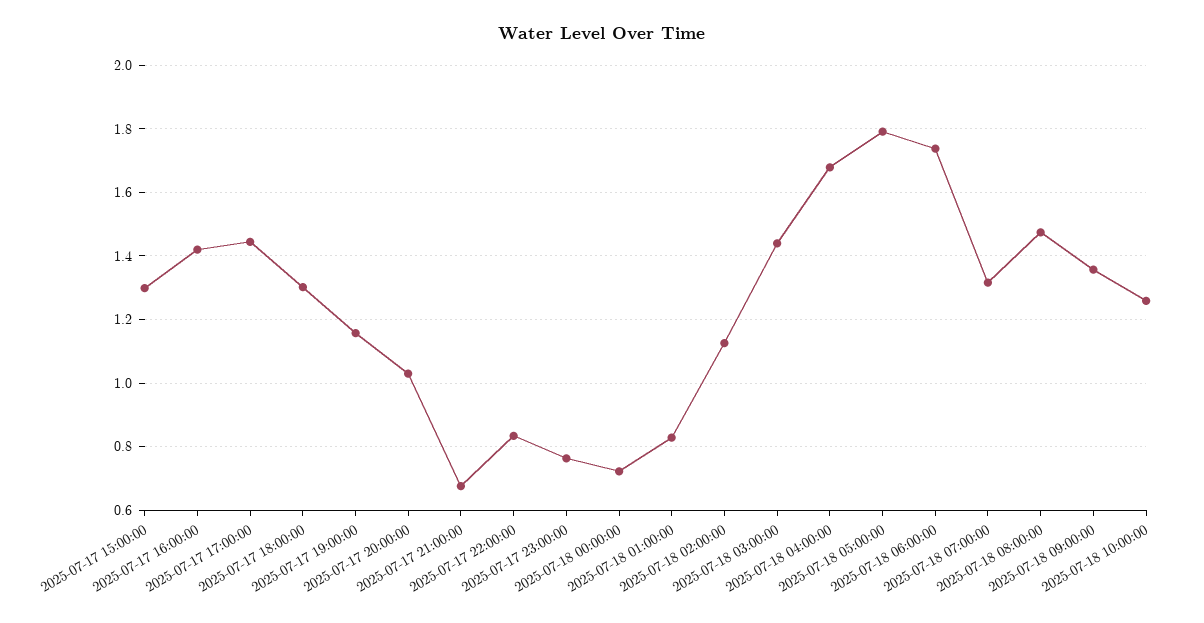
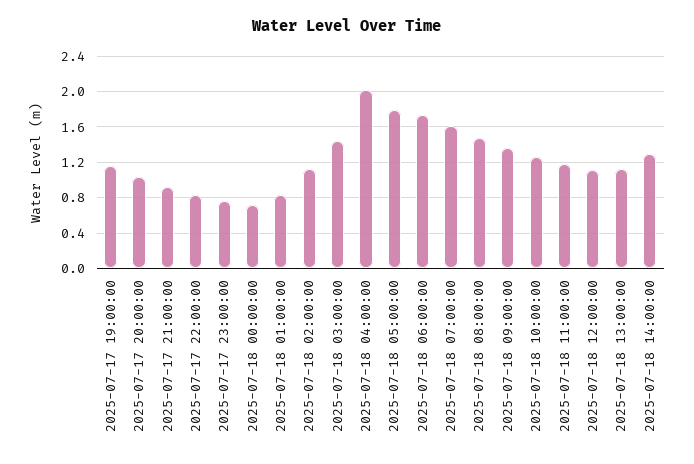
2025-07-17 15:00:00: 1.3 -> none
2025-07-17 16:00:00: 1.42 -> none
2025-07-17 17:00:00: 1.44 -> none
2025-07-17 18:00:00: 1.3 -> none
2025-07-17 21:00:00: 0.68 -> 0.9
2025-07-18 04:00:00: 1.68 -> 2
2025-07-18 07:00:00: 1.32 -> 1.6
2025-07-18 11:00:00: none -> 1.2
2025-07-18 12:00:00: none -> 1.1
2025-07-18 13:00:00: none -> 1.1
2025-07-18 14:00:00: none -> 1.3

